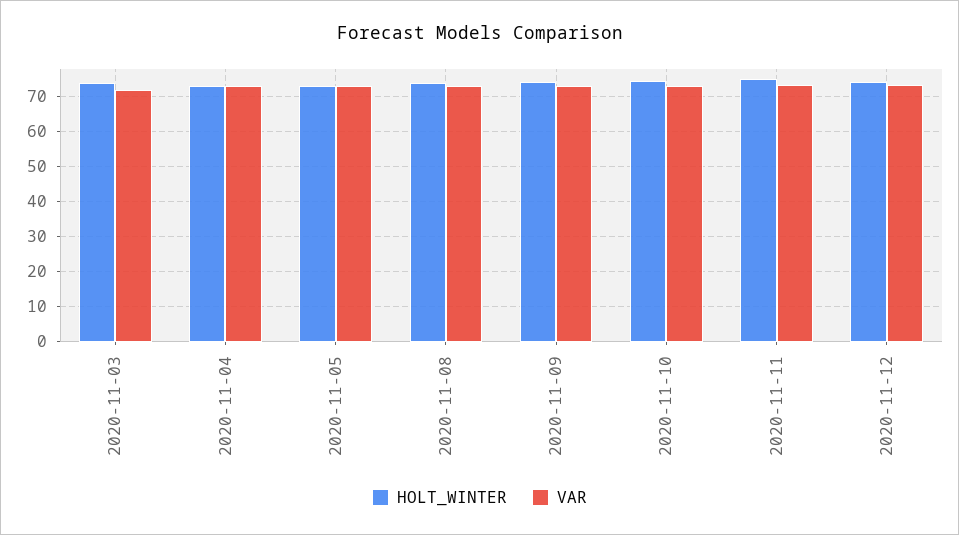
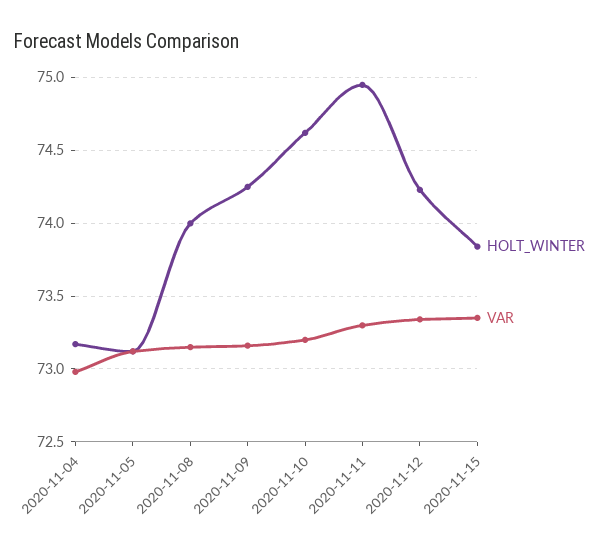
HOLT_WINTER, 2020-11-03: 74 -> none
VAR, 2020-11-03: 72 -> none
HOLT_WINTER, 2020-11-15: none -> 73.85
VAR, 2020-11-15: none -> 73.35

